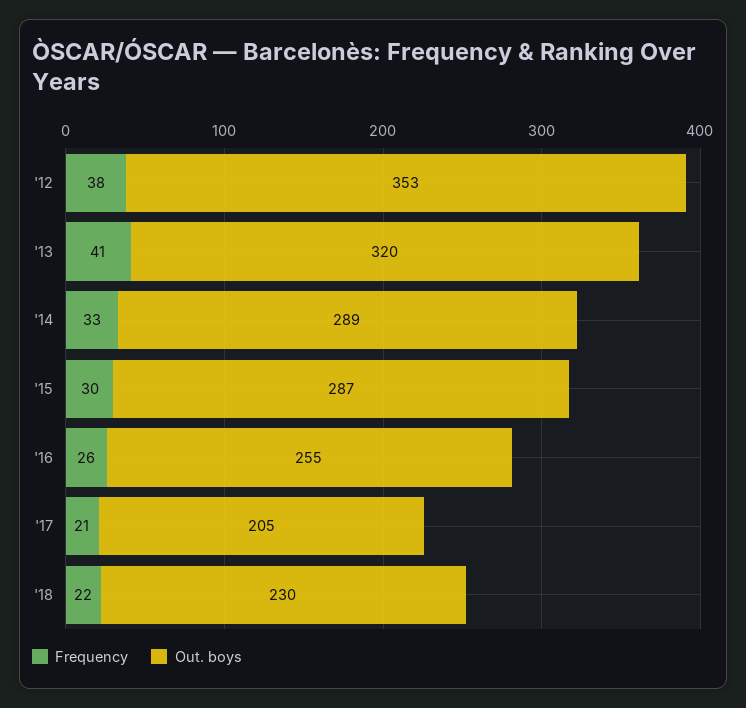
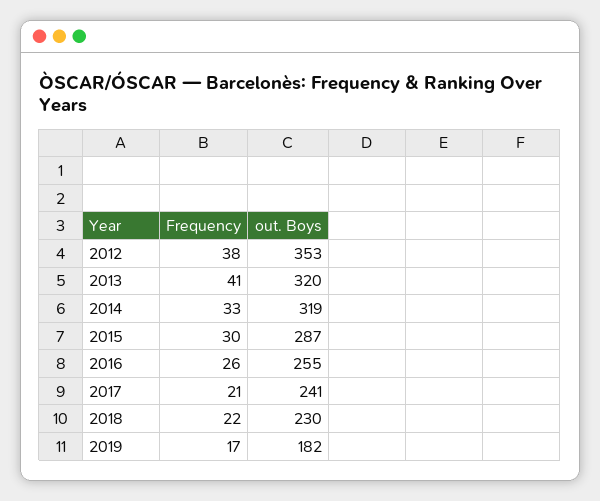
Out. boys, '14: 289 -> 319
Out. boys, '17: 205 -> 241
Frequency, 2019: none -> 17
Out. boys, 2019: none -> 182

